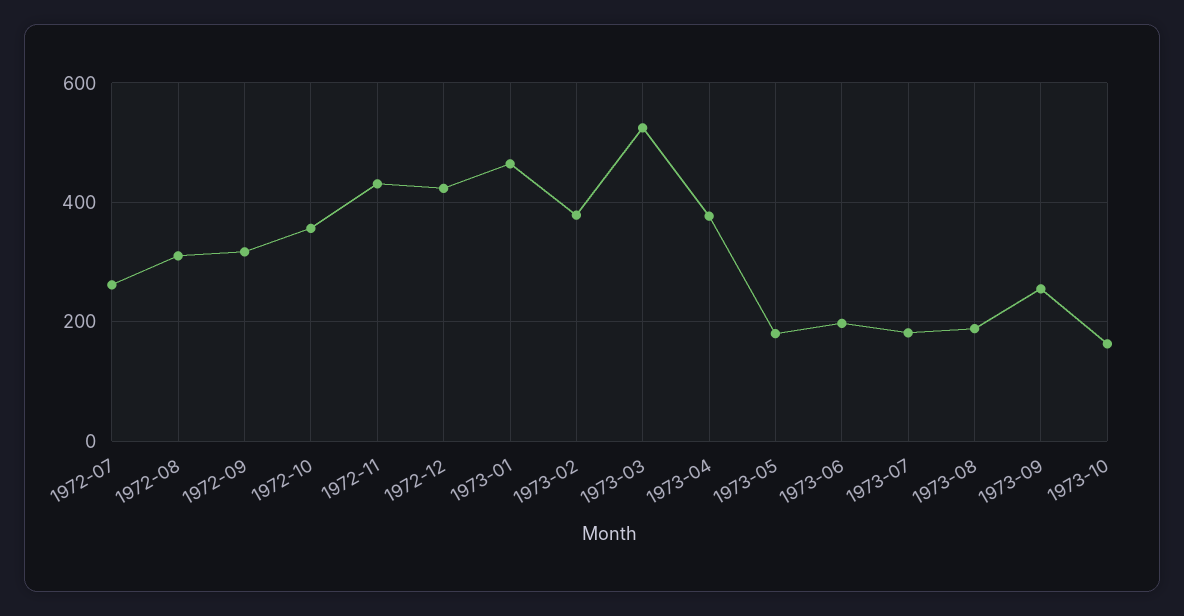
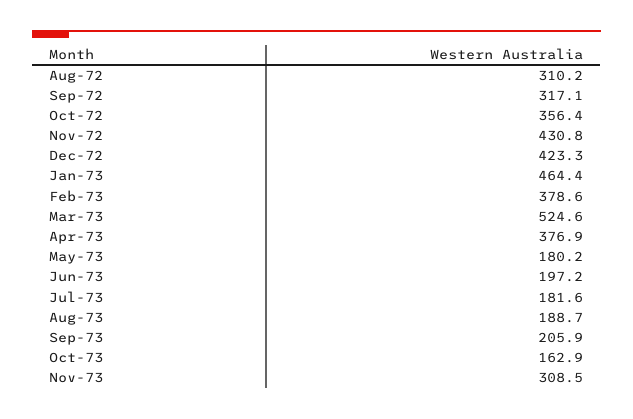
1972-07: 260 -> none
1973-09: 260 -> 205.9
Nov-73: none -> 308.5

